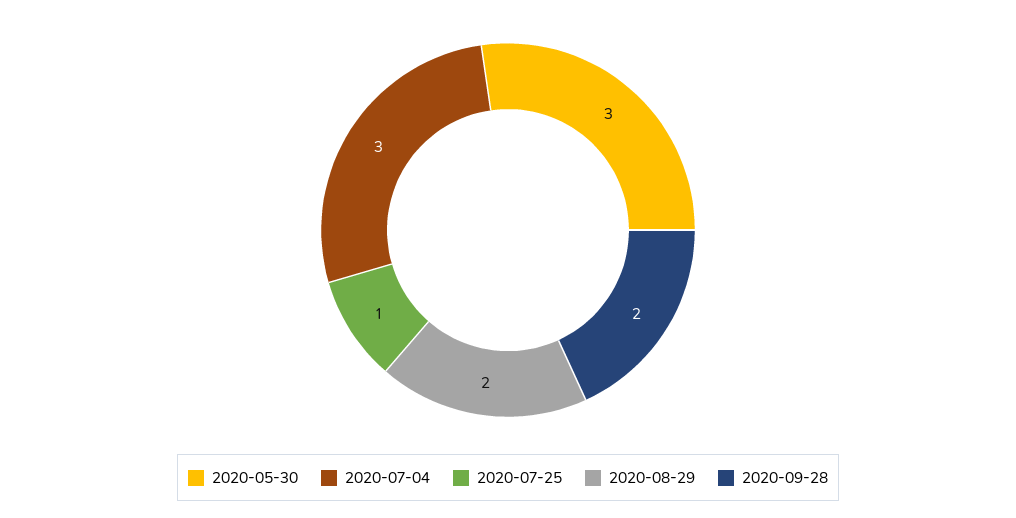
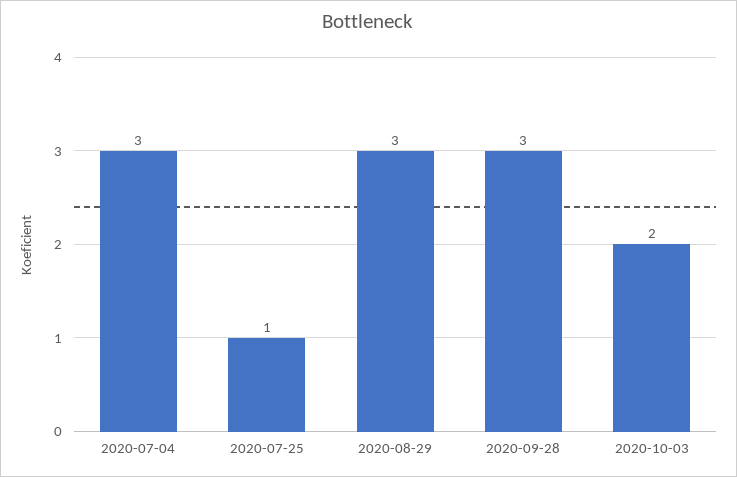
2020-05-30: 3 -> none
2020-08-29: 2 -> 3
2020-09-28: 2 -> 3
2020-10-03: none -> 2

